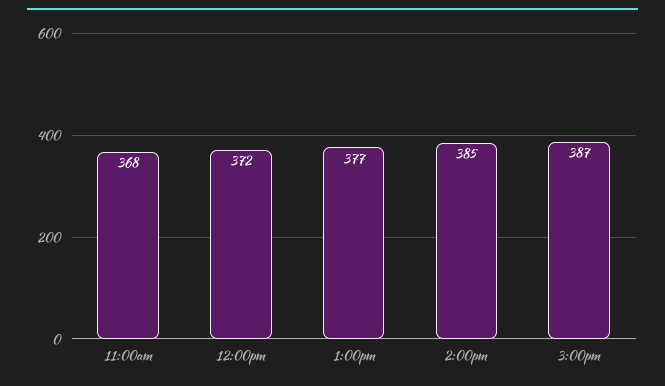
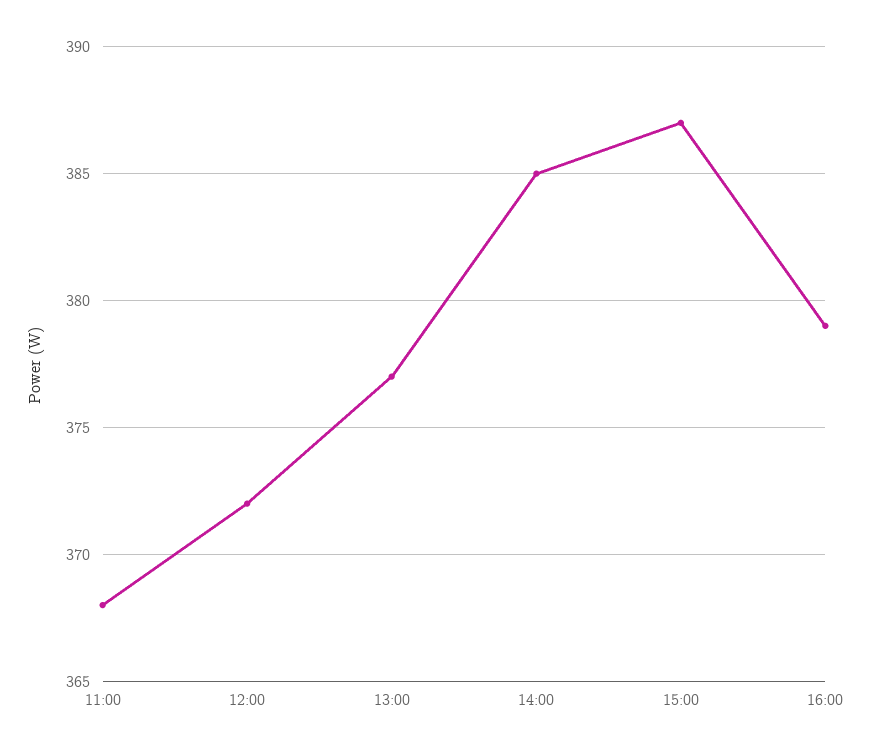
16:00: none -> 379

